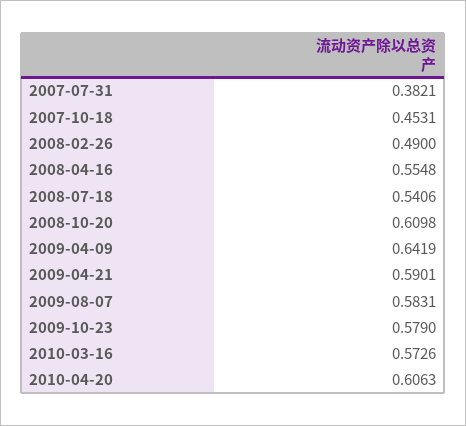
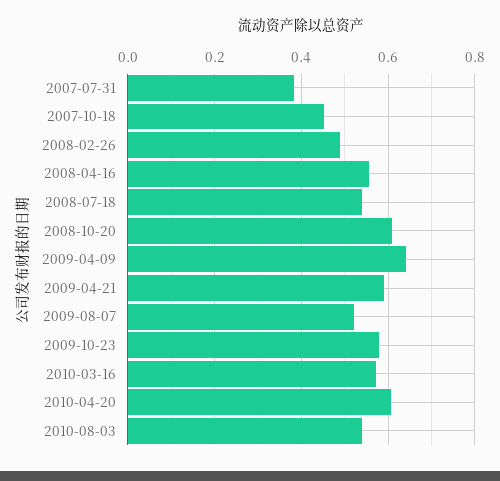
2009-08-07: 0.5831 -> 0.52
2010-08-03: none -> 0.54

